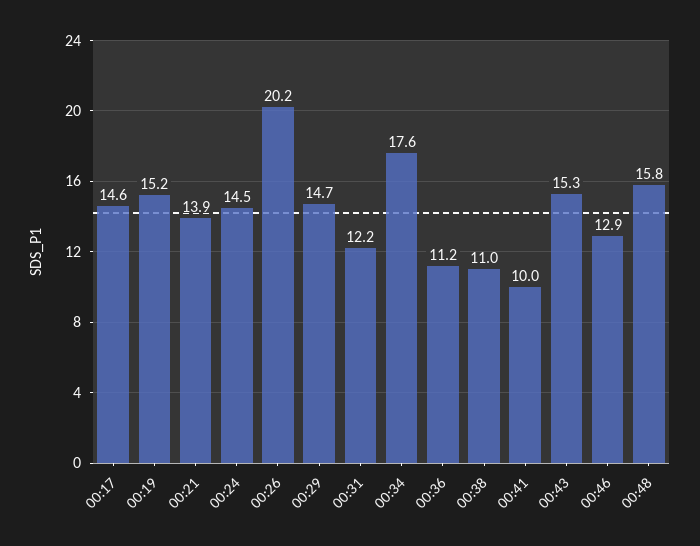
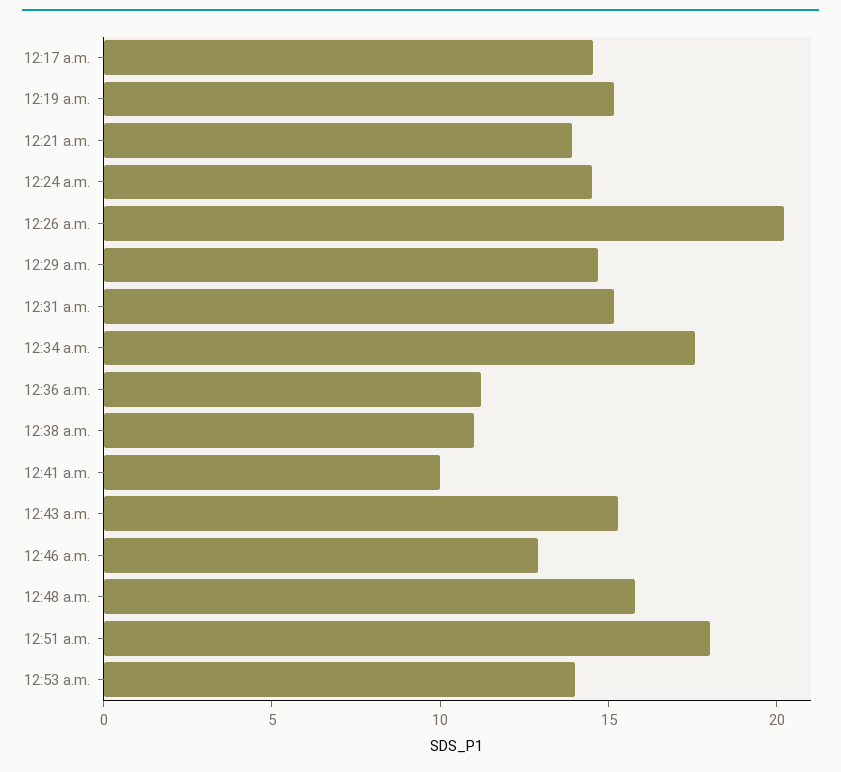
00:31: 12.2 -> 15
12:51 a.m.: none -> 18
12:53 a.m.: none -> 14

